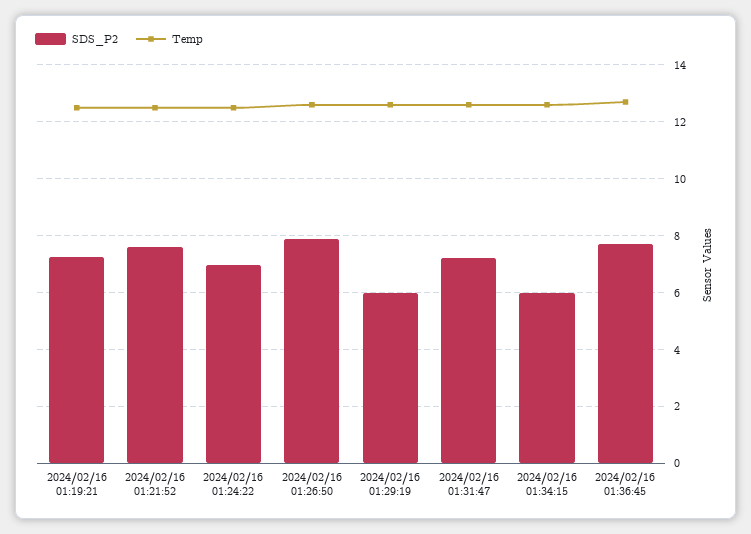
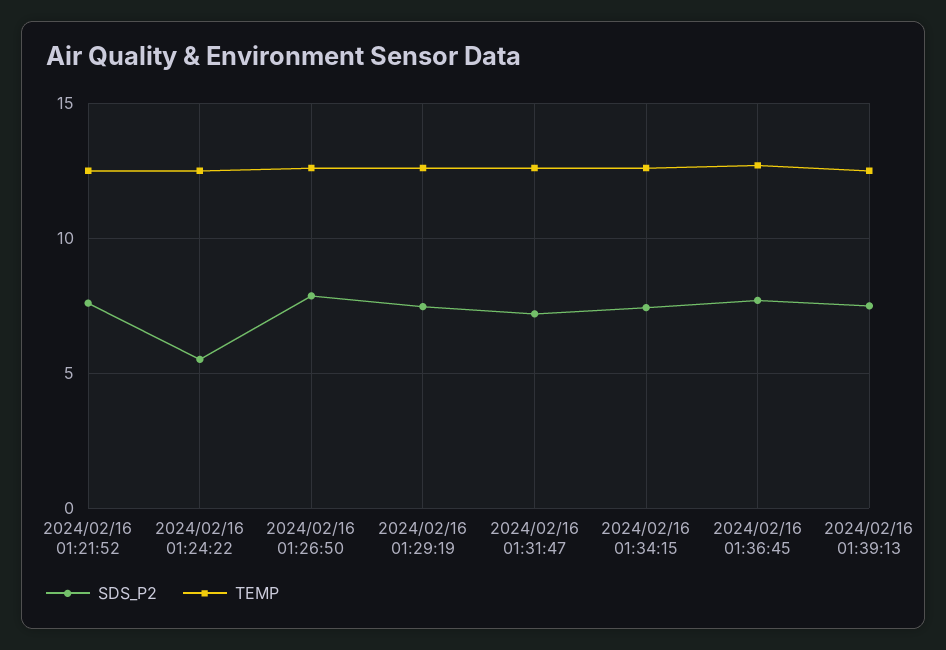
SDS_P2, 2024/02/16 01:19:21: 7.25 -> none
Temp, 2024/02/16 01:19:21: 12.5 -> none
SDS_P2, 2024/02/16 01:24:22: 7 -> 5.5
SDS_P2, 2024/02/16 01:29:19: 6 -> 7.5
SDS_P2, 2024/02/16 01:34:15: 6 -> 7.5
SDS_P2, 2024/02/16 01:39:13: none -> 7.5
Temp, 2024/02/16 01:39:13: none -> 12.5

